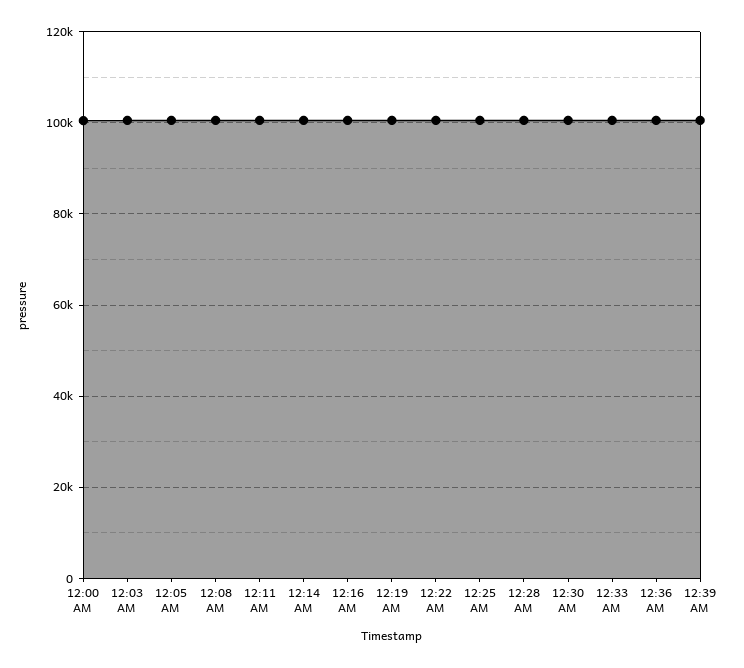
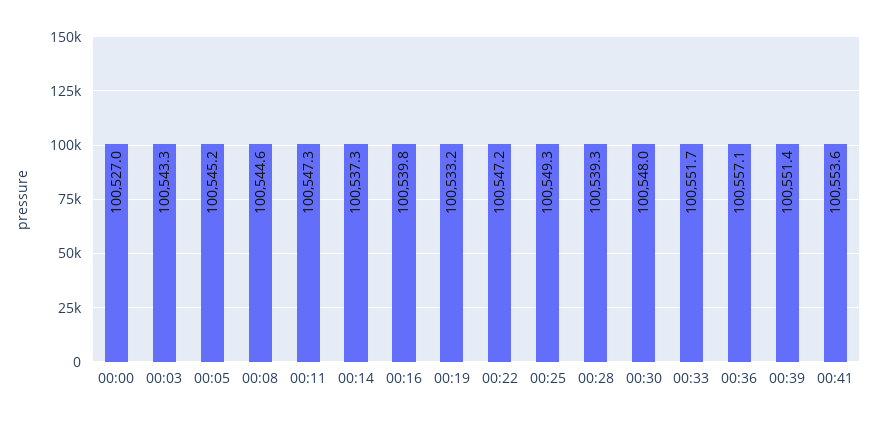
00:41: none -> 100553.6

